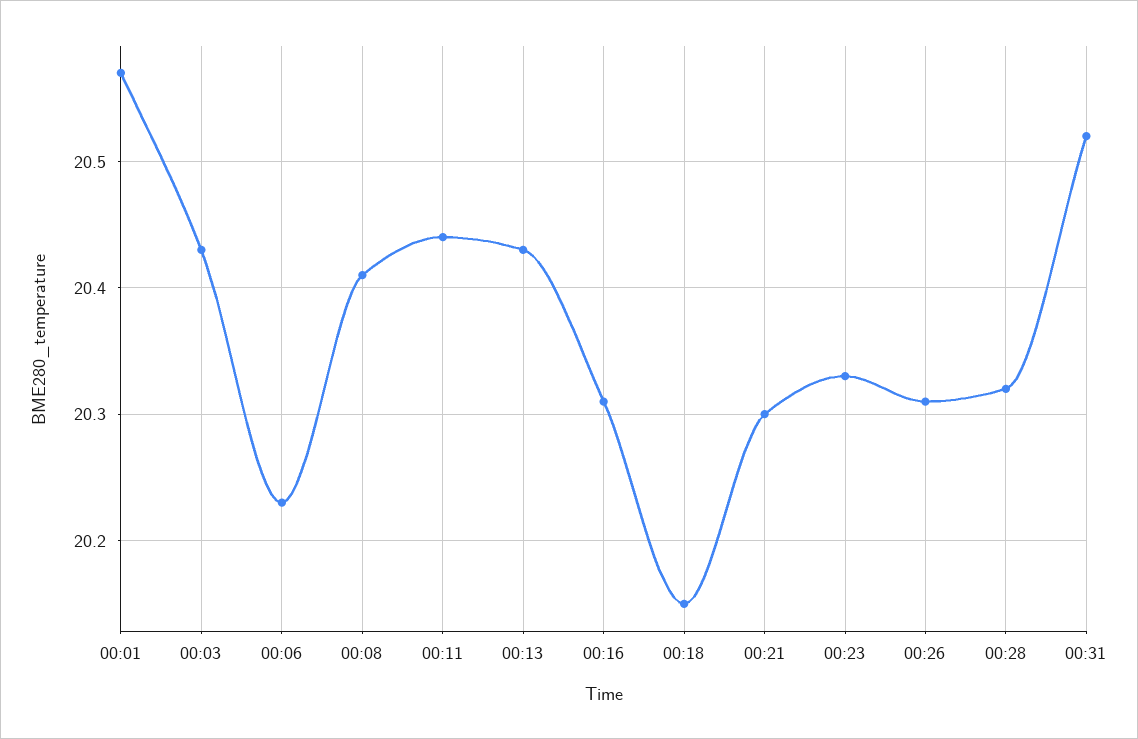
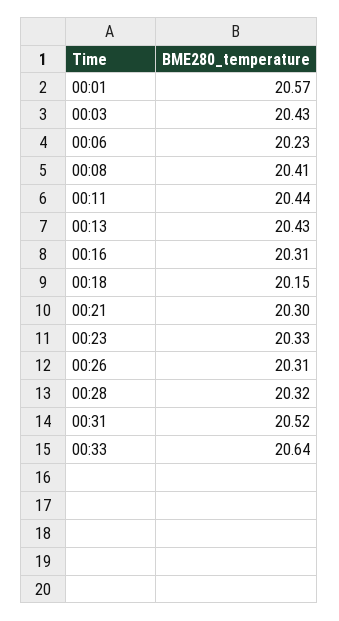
00:33: none -> 20.64

